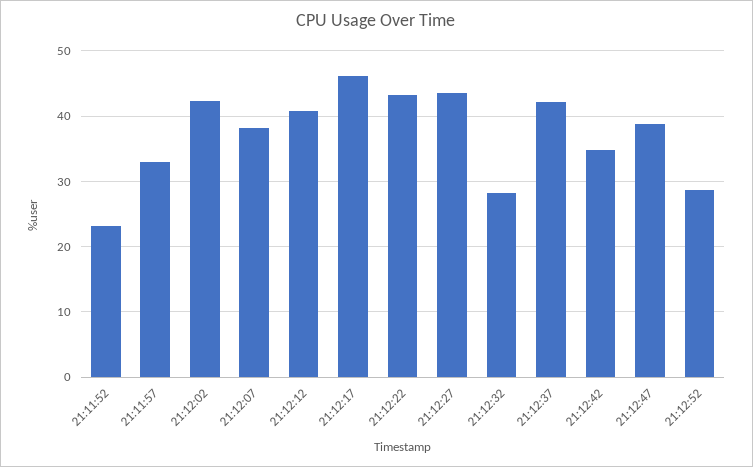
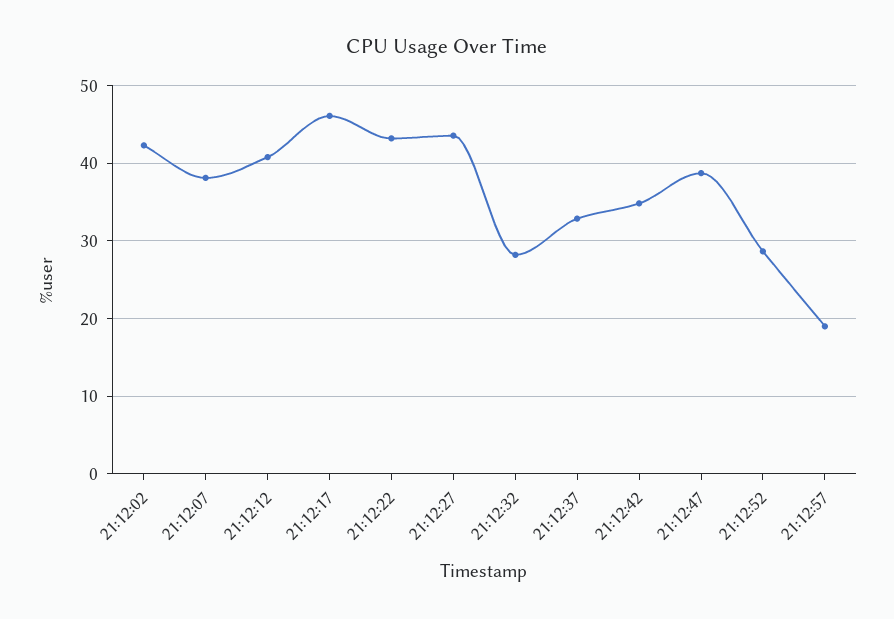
21:11:52: 23 -> none
21:11:57: 33 -> none
21:12:37: 42 -> 33
21:12:57: none -> 19

